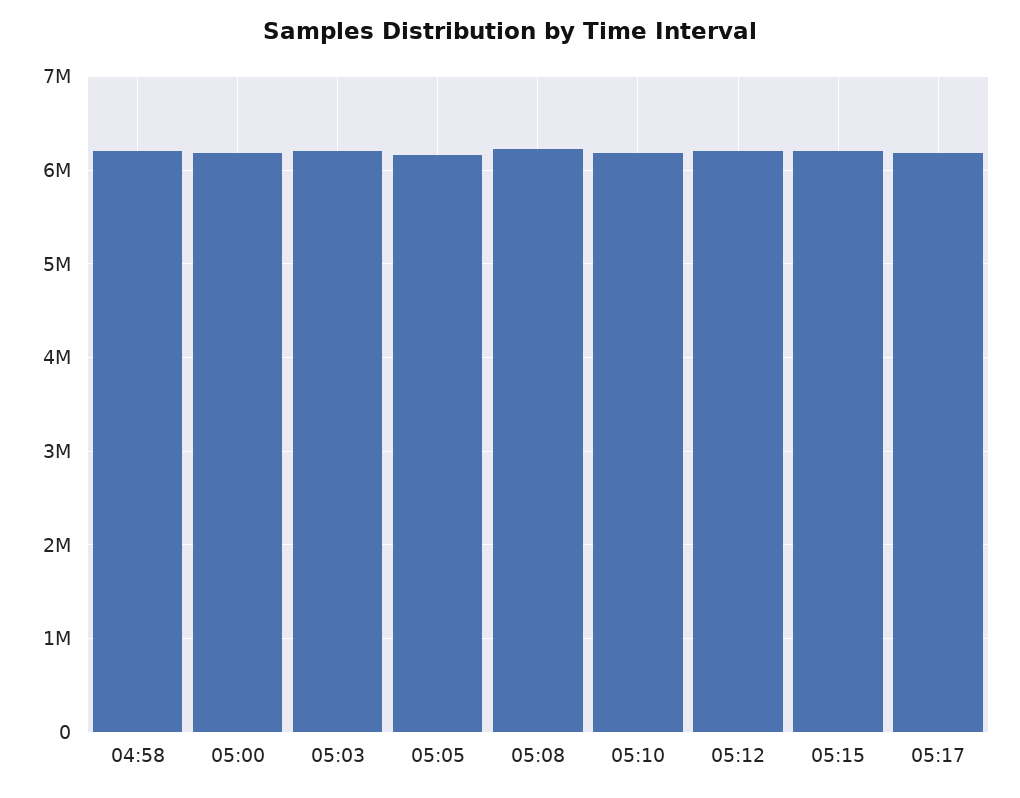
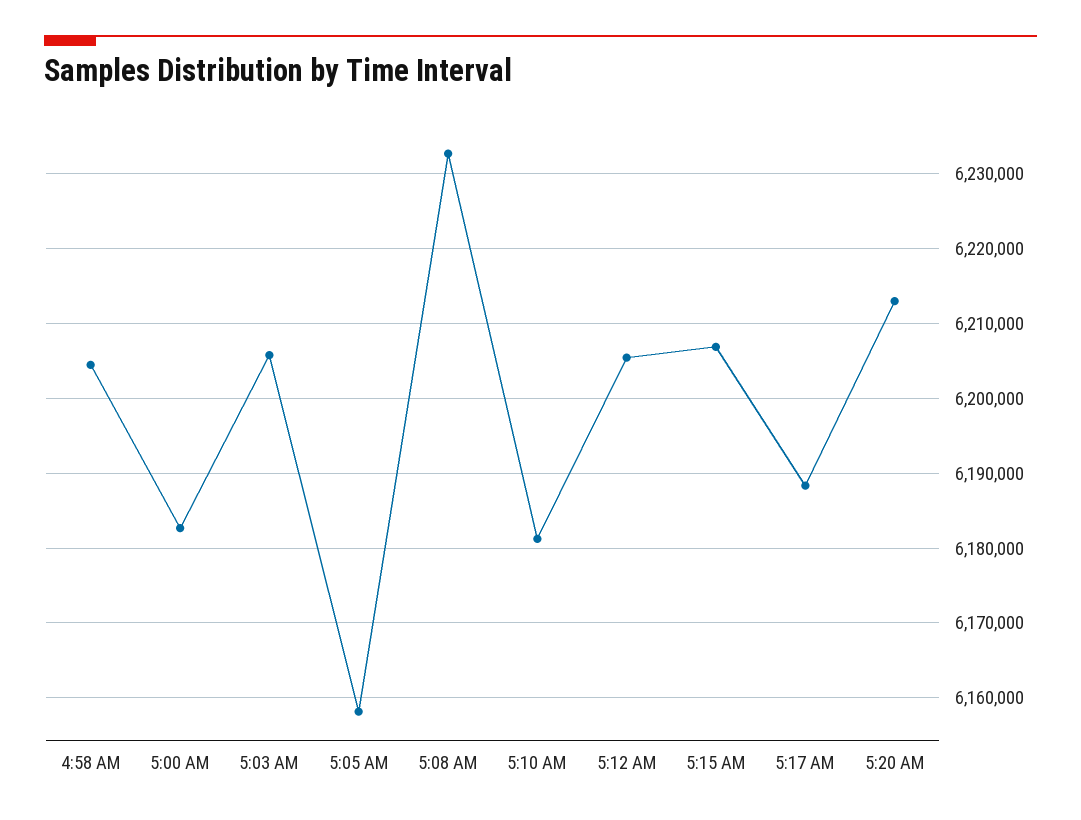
5:20 AM: none -> 6213000

